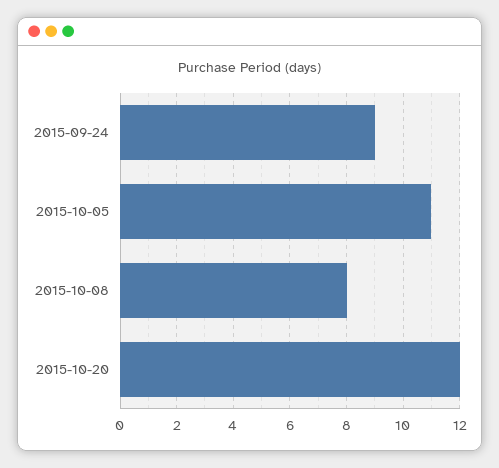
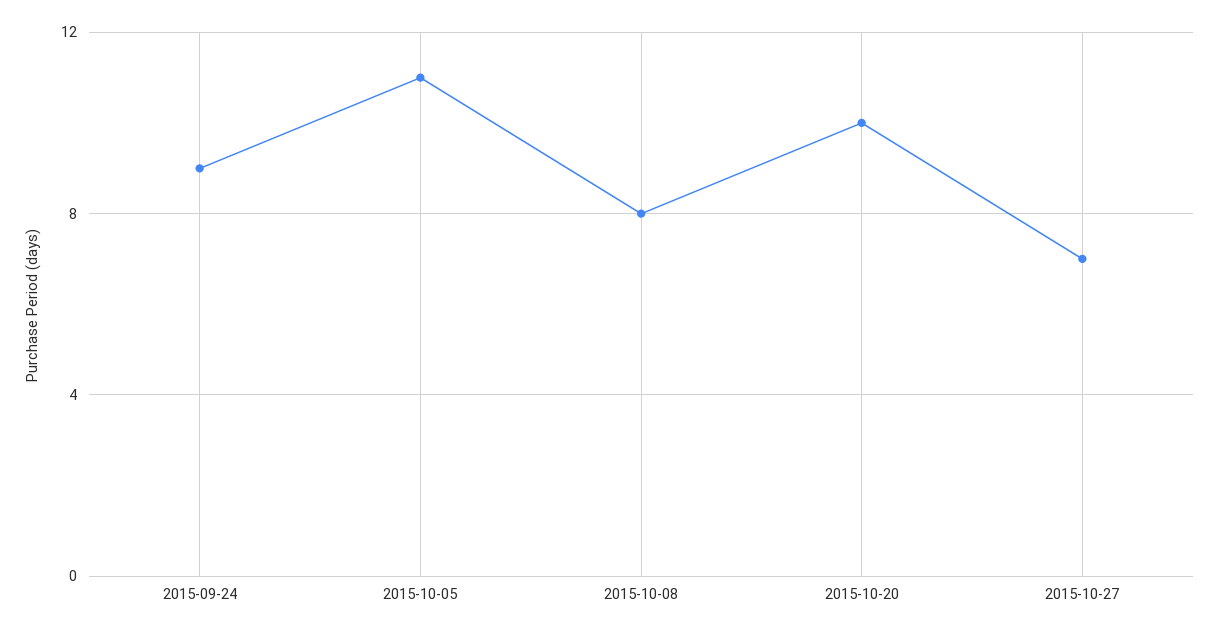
2015-10-20: 12 -> 10
2015-10-27: none -> 7

